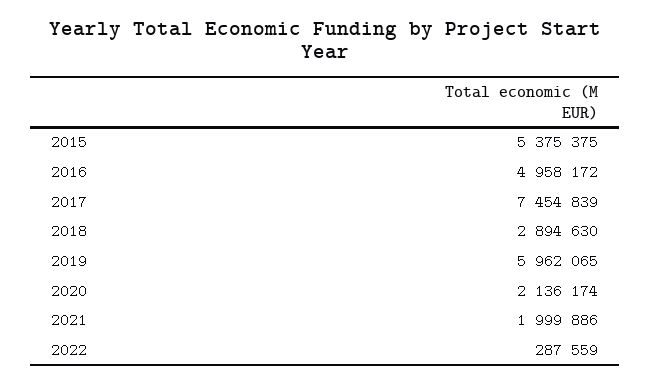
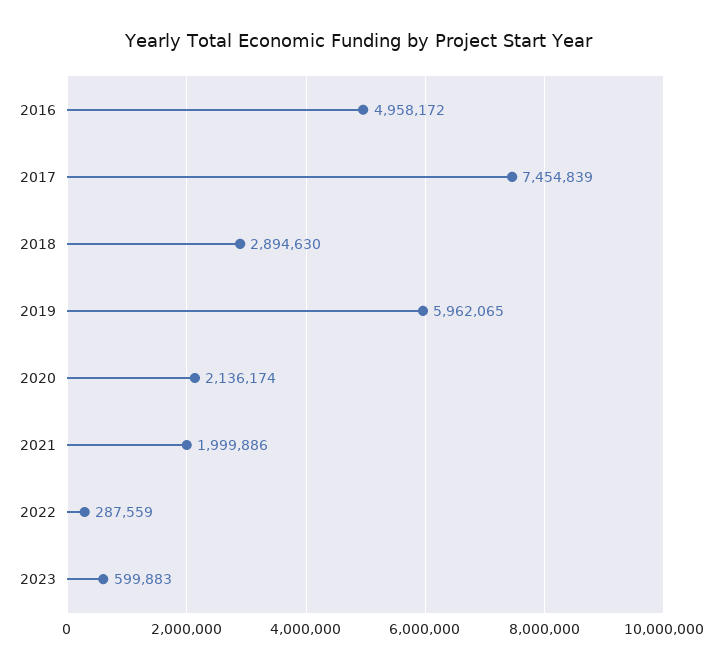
2015: 5375375 -> none
2023: none -> 599883

